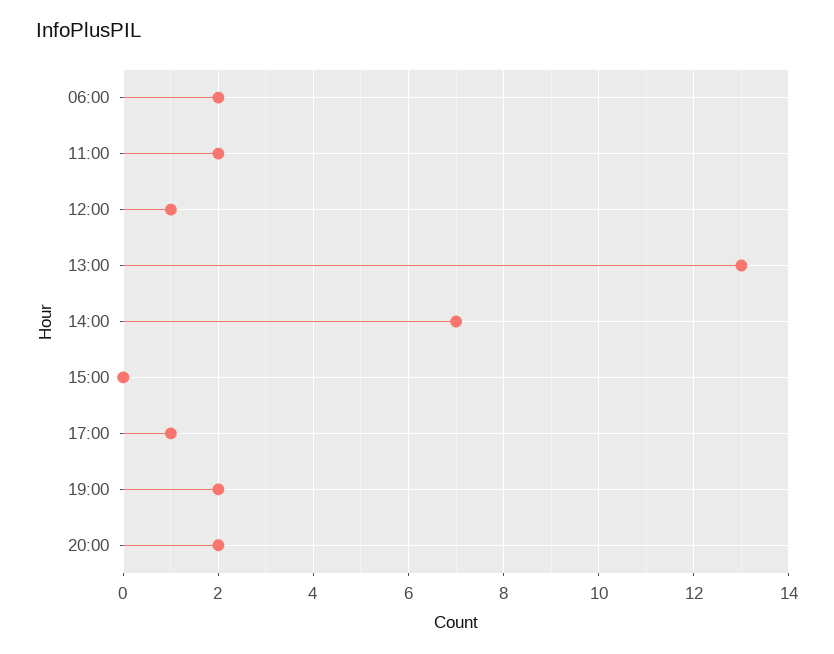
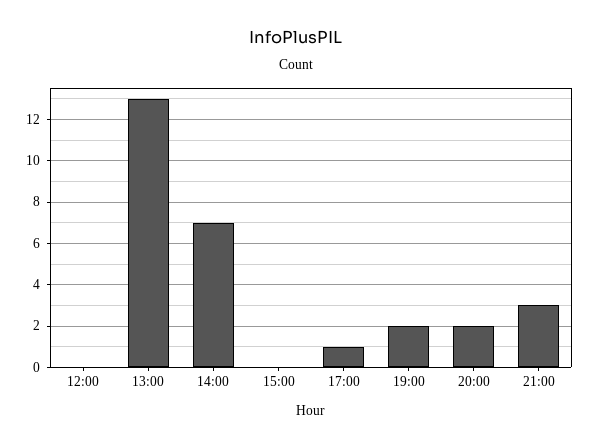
06:00: 2 -> none
11:00: 2 -> none
12:00: 1 -> 0
21:00: none -> 3

